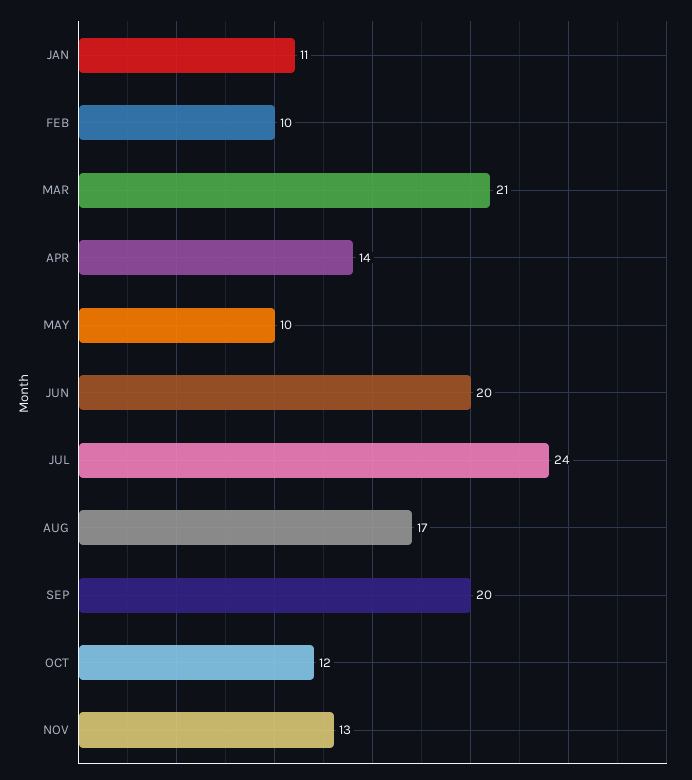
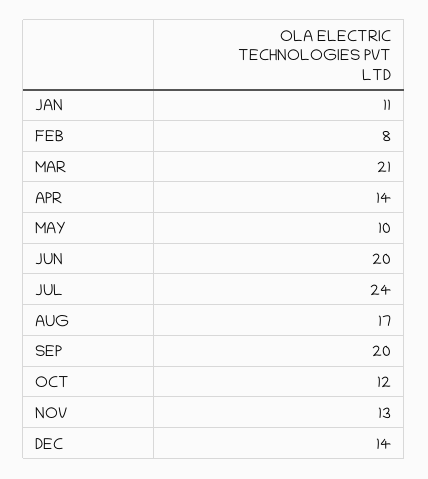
FEB: 10 -> 8
DEC: none -> 14

